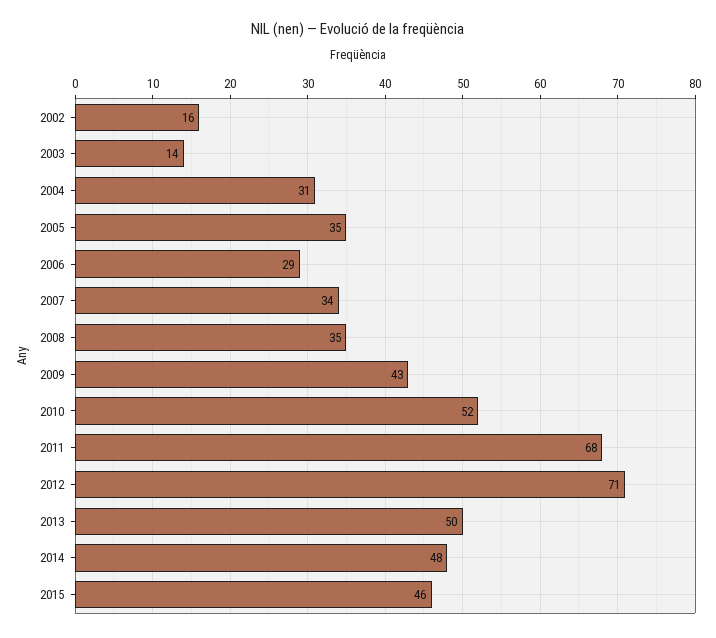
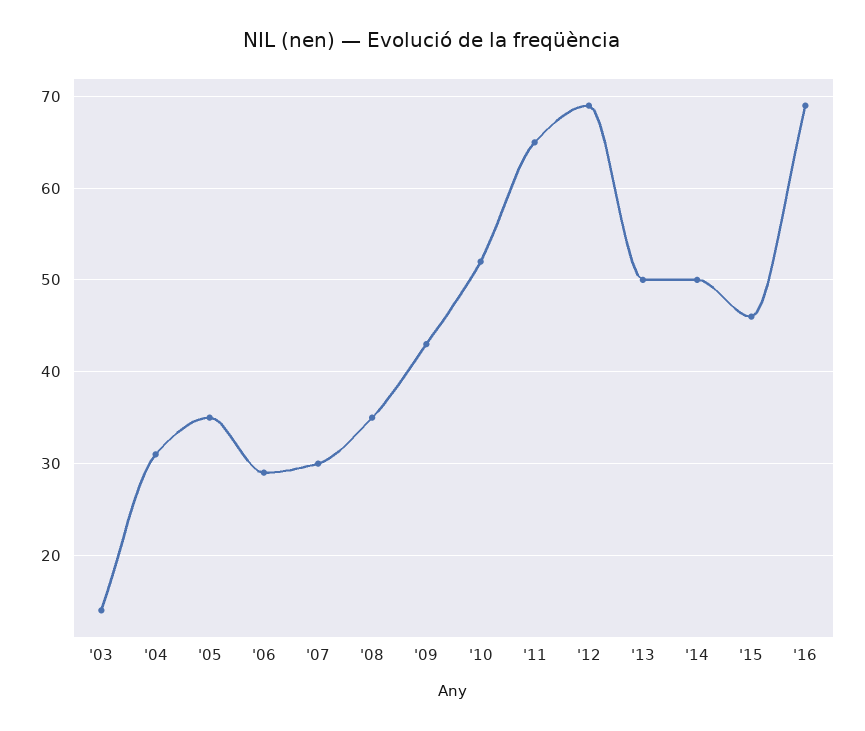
2002: 16 -> none
2007: 34 -> 30
2011: 68 -> 65
2012: 71 -> 69
2014: 48 -> 50
'16: none -> 69

